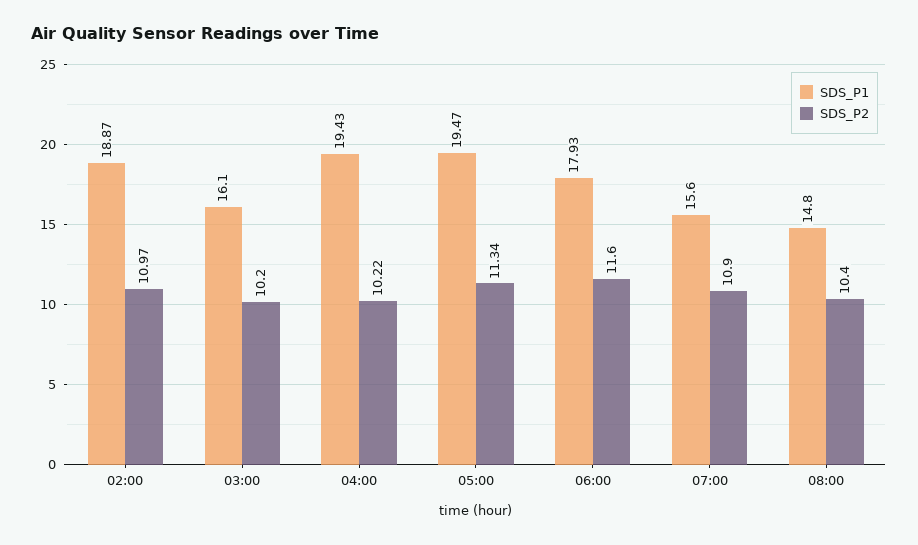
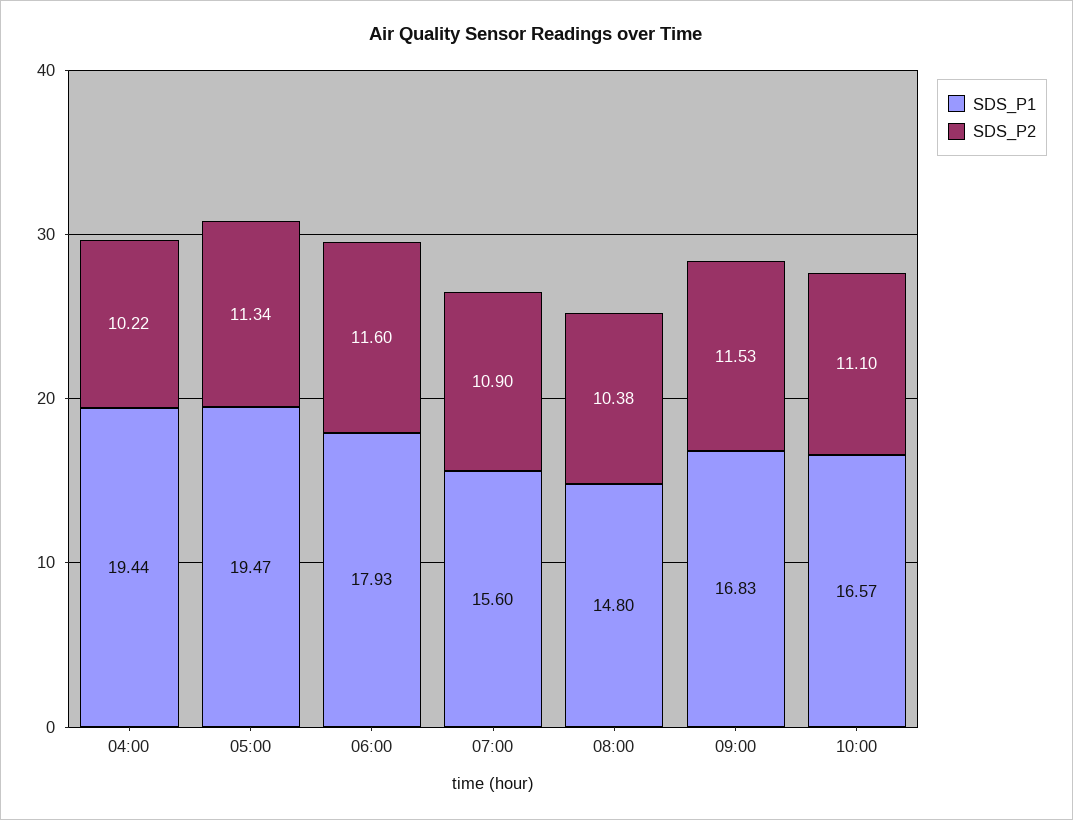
SDS_P1, 02:00: 18.87 -> none
SDS_P2, 02:00: 10.97 -> none
SDS_P1, 03:00: 16.1 -> none
SDS_P2, 03:00: 10.2 -> none
SDS_P1, 04:00: 19.43 -> 19.44
SDS_P2, 08:00: 10.4 -> 10.38
SDS_P1, 09:00: none -> 16.83
SDS_P2, 09:00: none -> 11.53
SDS_P1, 10:00: none -> 16.57
SDS_P2, 10:00: none -> 11.1

